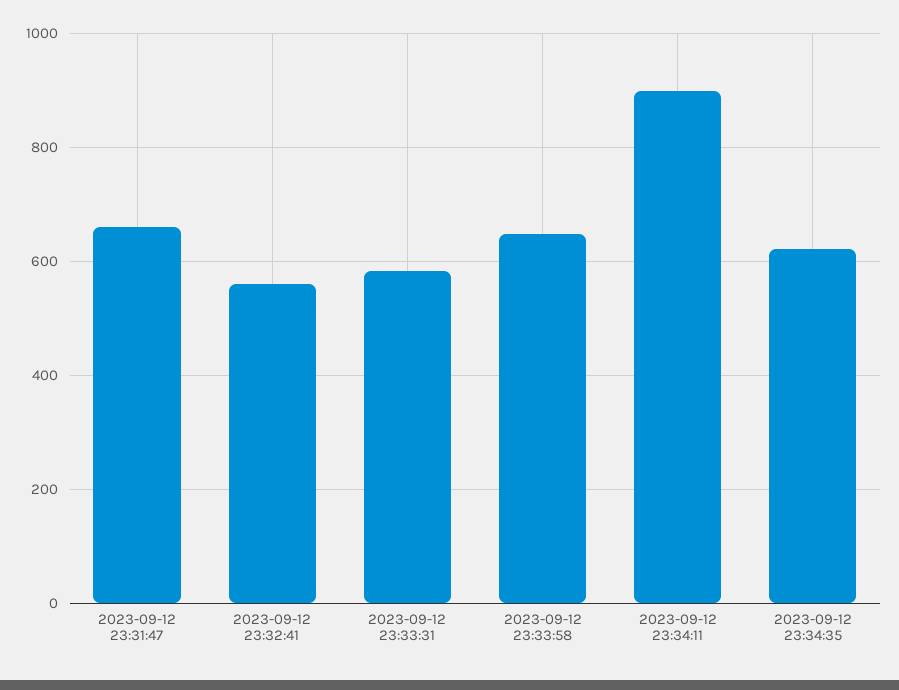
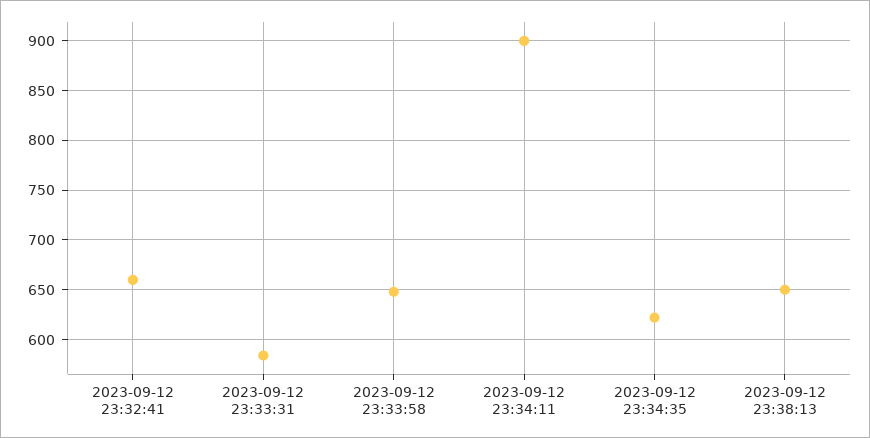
2023-09-12 23:31:47: 660 -> none
2023-09-12 23:32:41: 560 -> 660
2023-09-12 23:38:13: none -> 650

